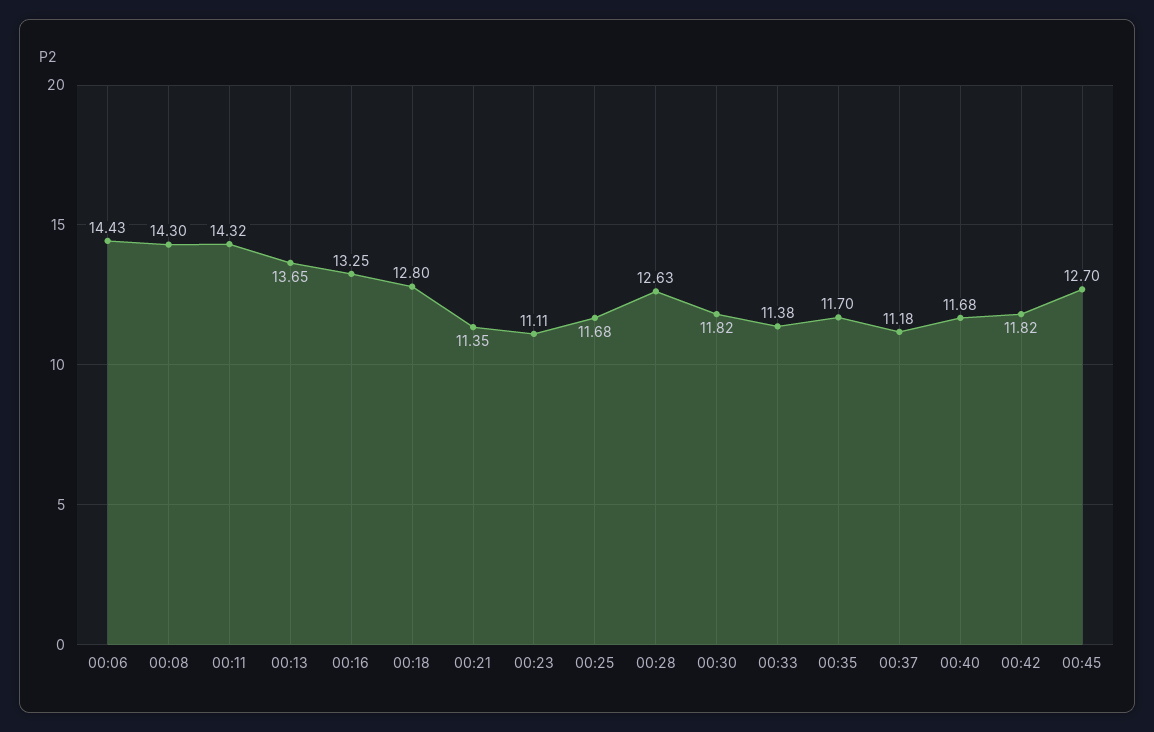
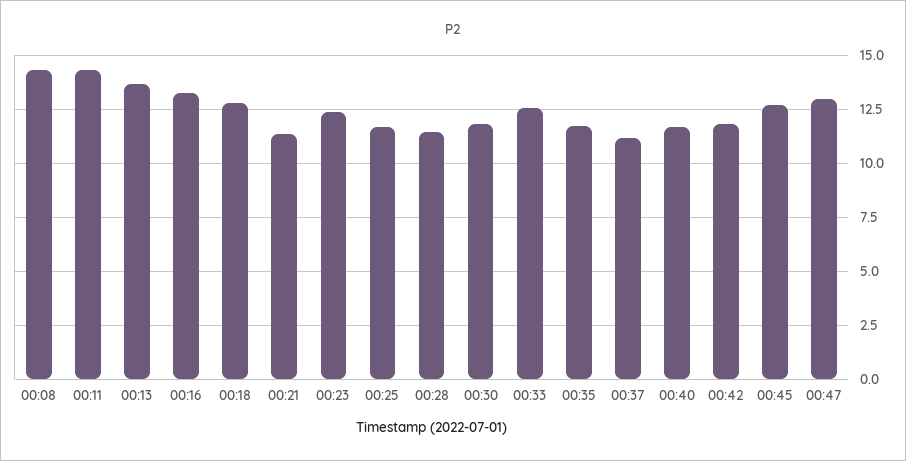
00:06: 14.43 -> none
00:23: 11.11 -> 12.5
00:28: 12.63 -> 11.5
00:33: 11.38 -> 12.5
00:47: none -> 13

